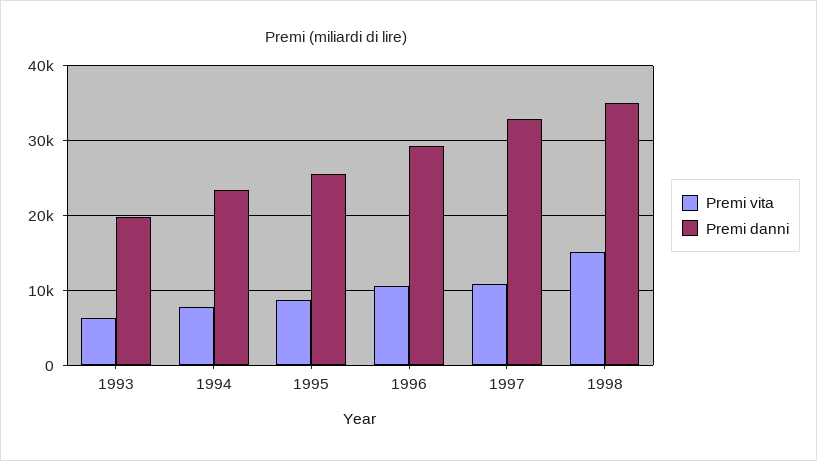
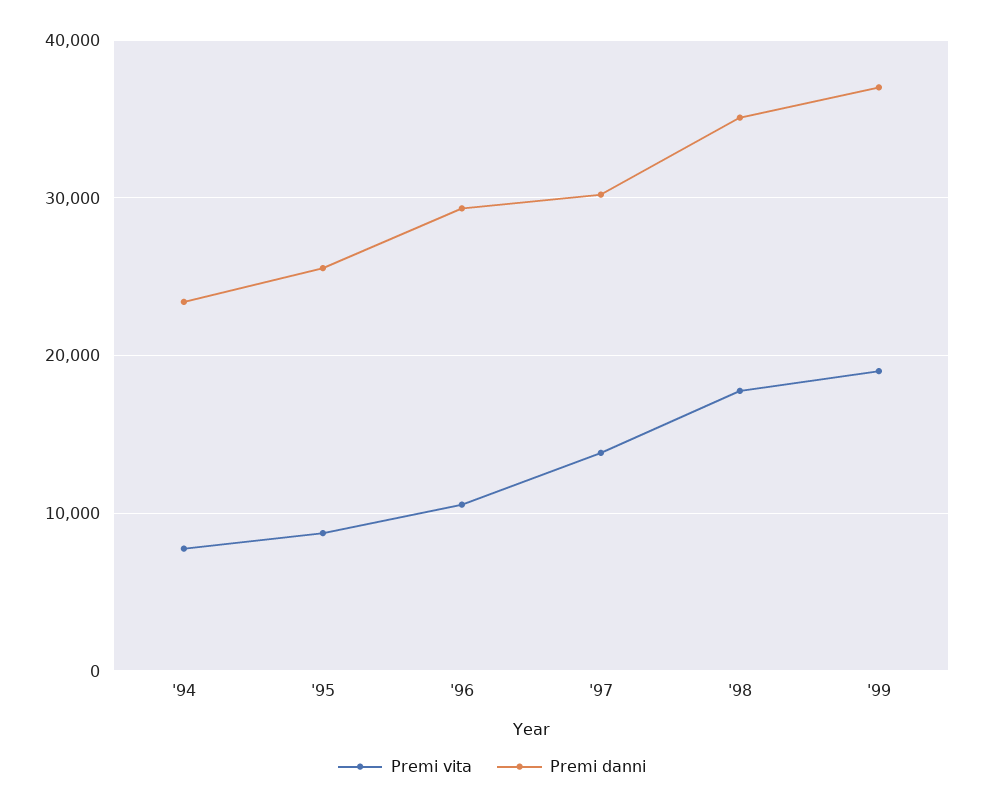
Premi vita, 1993: 6000 -> none
Premi danni, 1993: 20000 -> none
Premi vita, 1997: 11000 -> 14000
Premi danni, 1997: 33000 -> 30000
Premi vita, 1998: 15000 -> 18000
Premi vita, '99: none -> 19000
Premi danni, '99: none -> 37000

